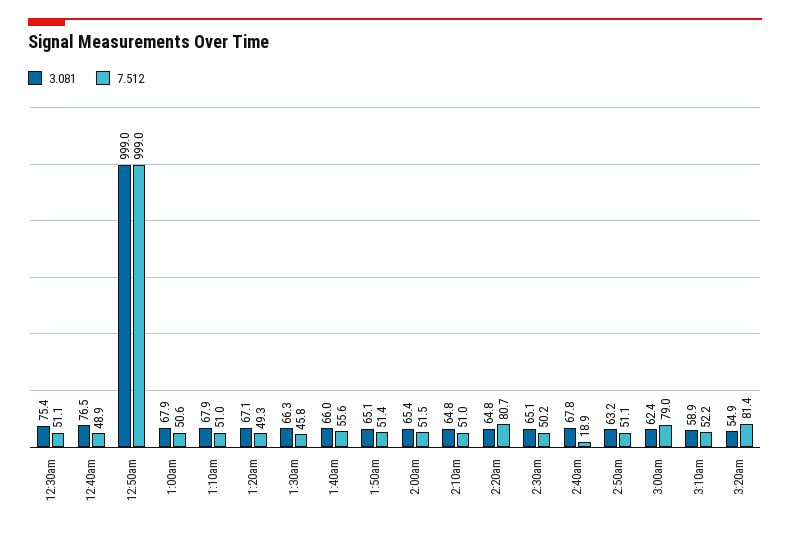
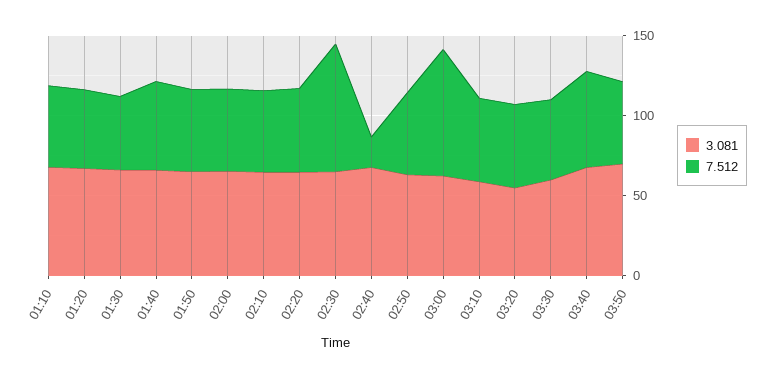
3.081, 12:30am: 75.4 -> none
7.512, 12:30am: 51.1 -> none
3.081, 12:40am: 76.5 -> none
7.512, 12:40am: 48.9 -> none
3.081, 12:50am: 999 -> none
7.512, 12:50am: 999 -> none
3.081, 1:00am: 67.9 -> none
7.512, 1:00am: 50.6 -> none
7.512, 2:20am: 80.7 -> 50
7.512, 2:30am: 50.2 -> 80
7.512, 3:20am: 81.4 -> 50
3.081, 03:30: none -> 60
7.512, 03:30: none -> 50
3.081, 03:40: none -> 70
7.512, 03:40: none -> 60
3.081, 03:50: none -> 70
7.512, 03:50: none -> 50

